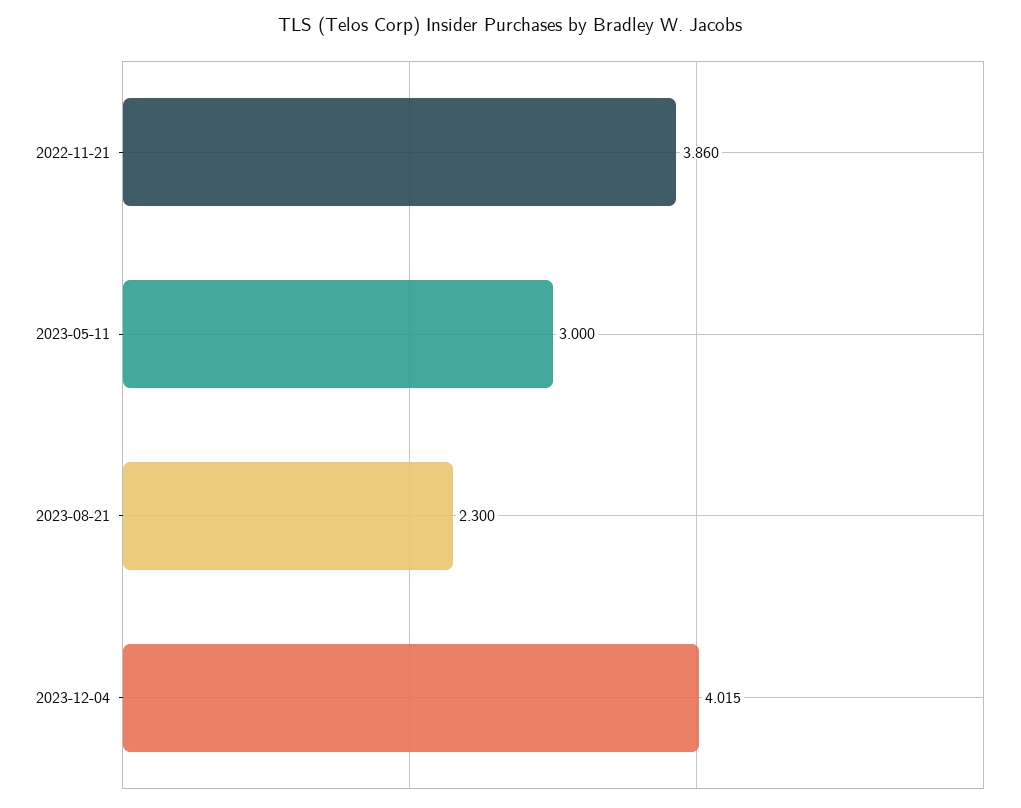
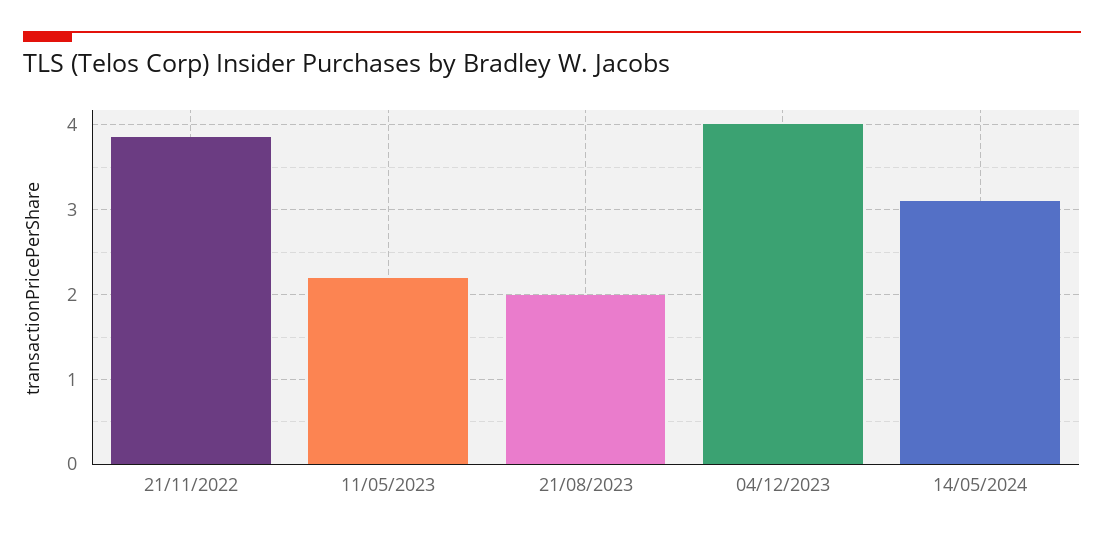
2023-05-11: 3 -> 2.2
2023-08-21: 2.3 -> 2
14/05/2024: none -> 3.1

